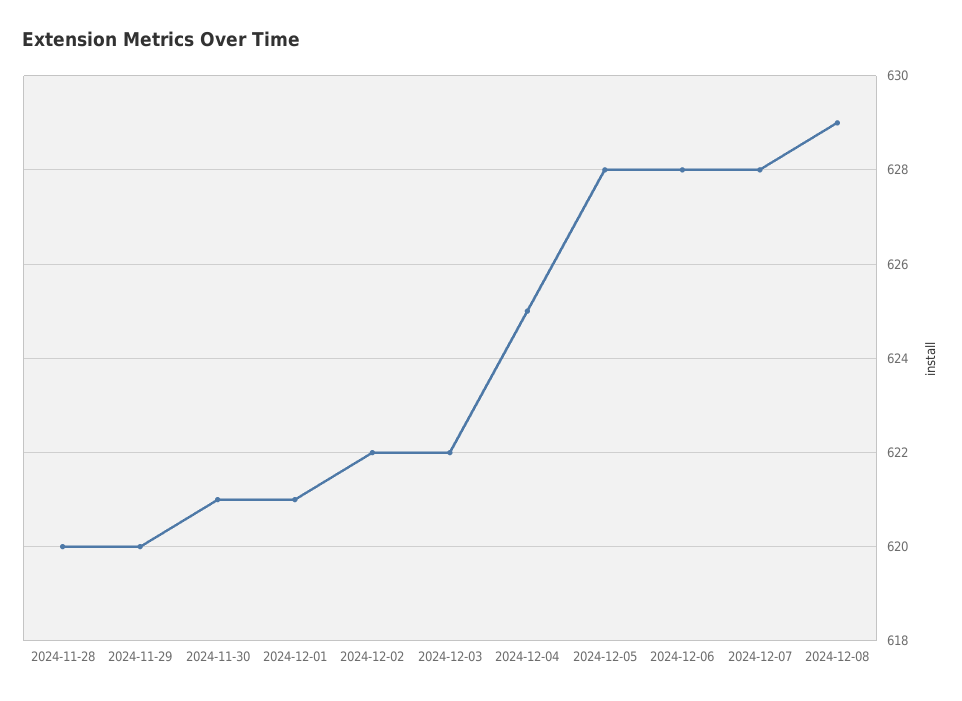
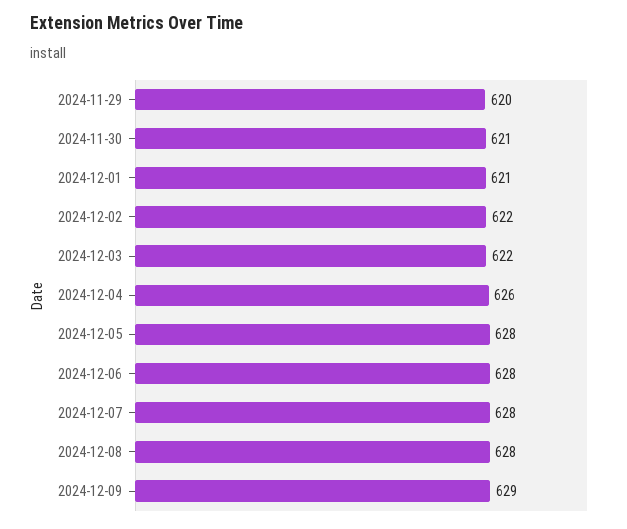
2024-11-28: 620 -> none
2024-12-04: 625 -> 626
2024-12-08: 629 -> 628
2024-12-09: none -> 629

